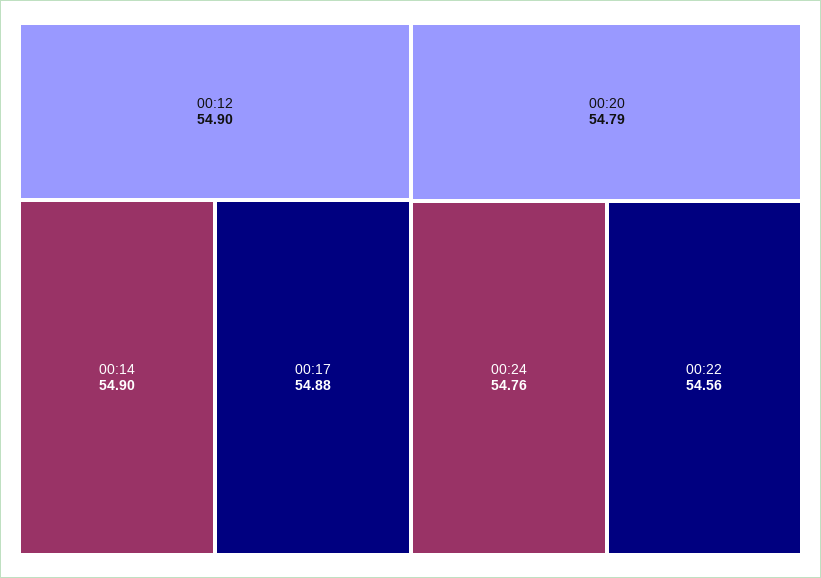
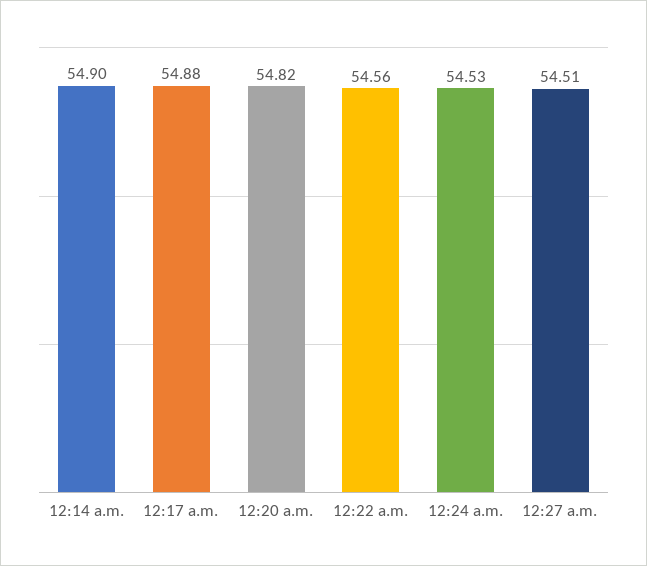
00:12: 54.9 -> none
00:20: 54.79 -> 54.82
00:24: 54.76 -> 54.53
12:27 a.m.: none -> 54.51

